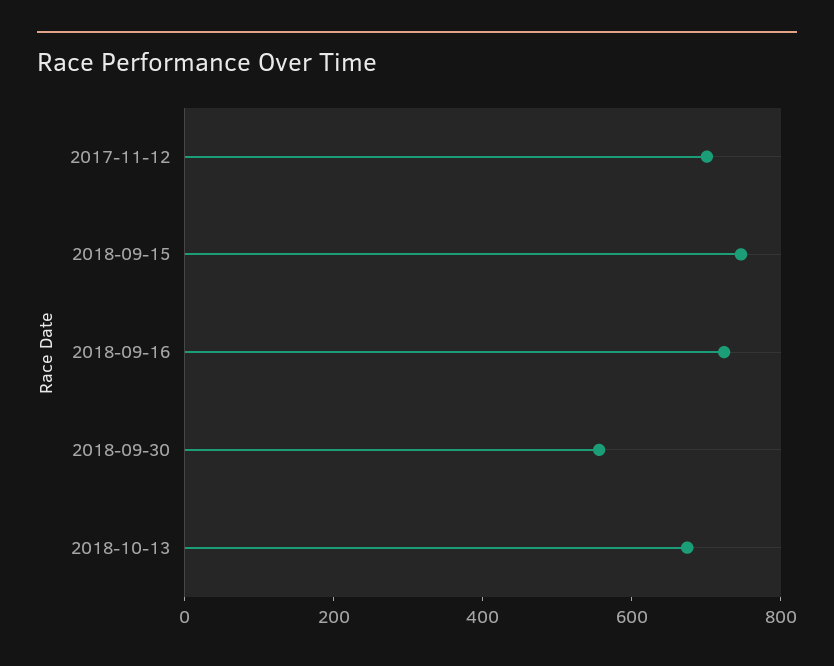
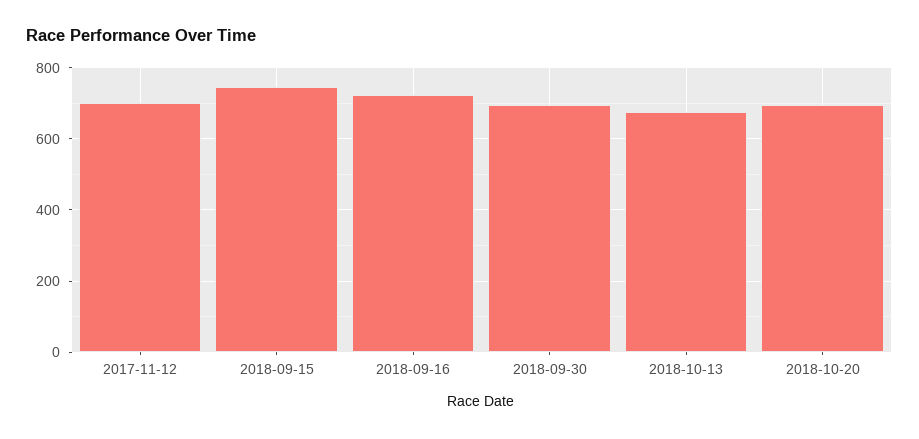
2018-09-30: 550 -> 700
2018-10-20: none -> 700

